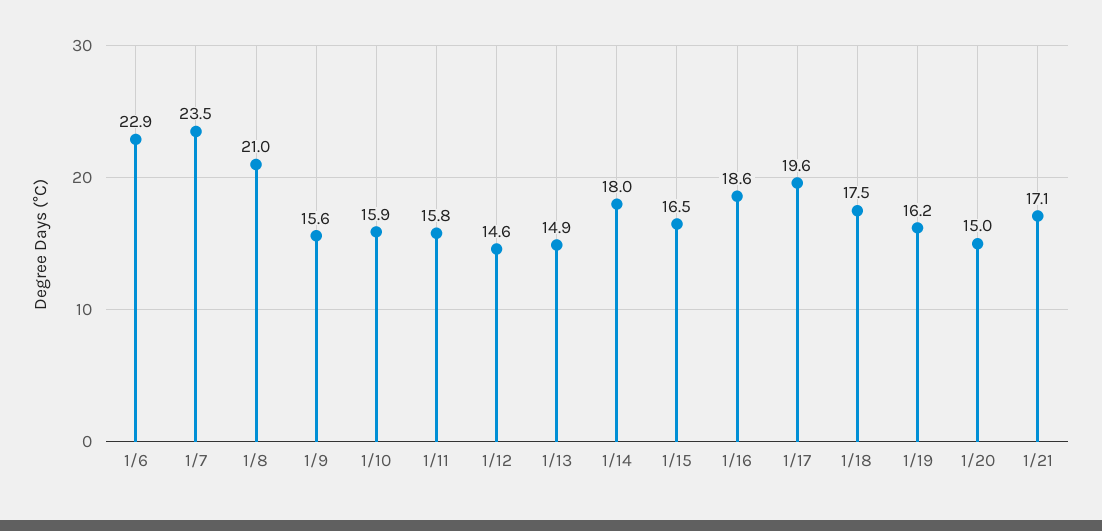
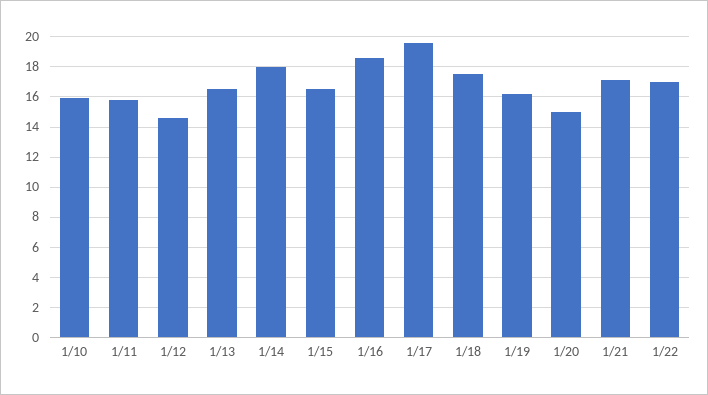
1/6: 22.9 -> none
1/7: 23.5 -> none
1/8: 21 -> none
1/9: 15.6 -> none
1/13: 14.9 -> 16.5
1/22: none -> 17

